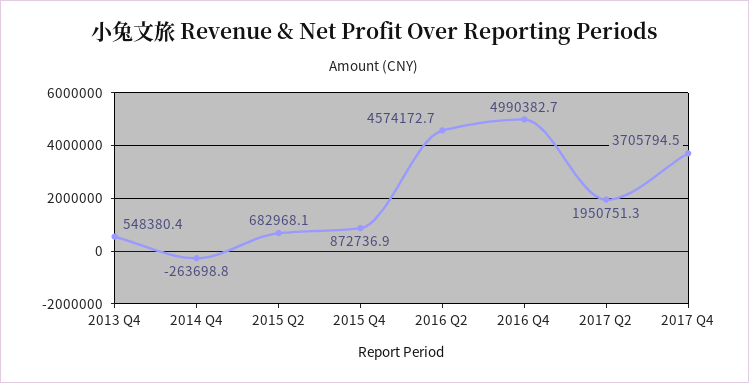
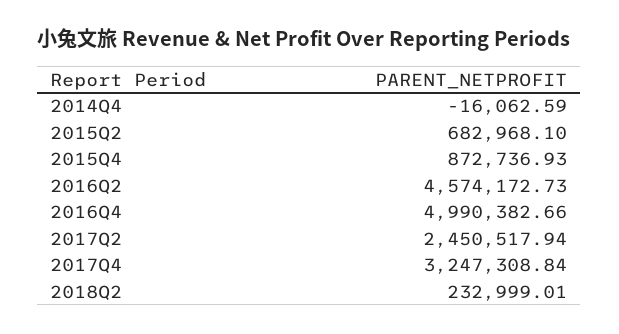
2013 Q4: 548380.4 -> none
2014 Q4: -263698.8 -> -16062.59
2017 Q2: 1950751.3 -> 2450517.94
2017 Q4: 3705794.5 -> 3247308.84
2018Q2: none -> 232999.01

